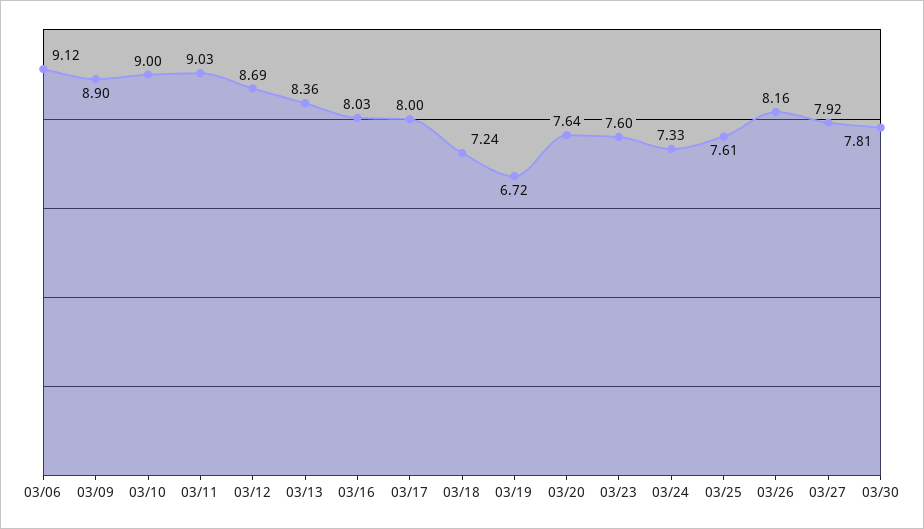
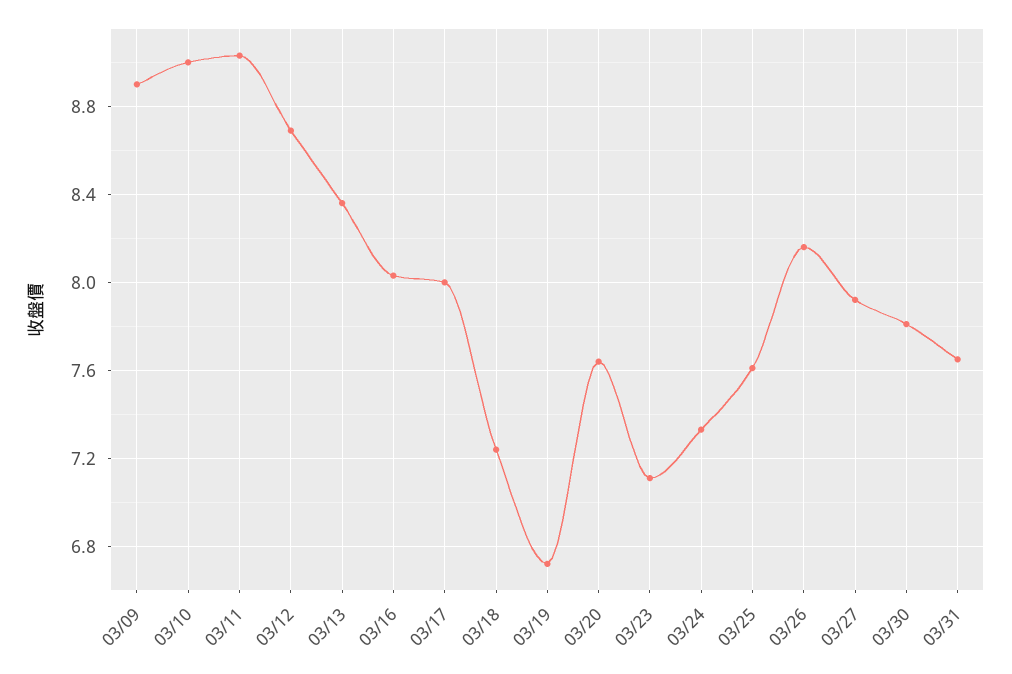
03/06: 9.12 -> none
03/23: 7.6 -> 7.1
03/31: none -> 7.65

